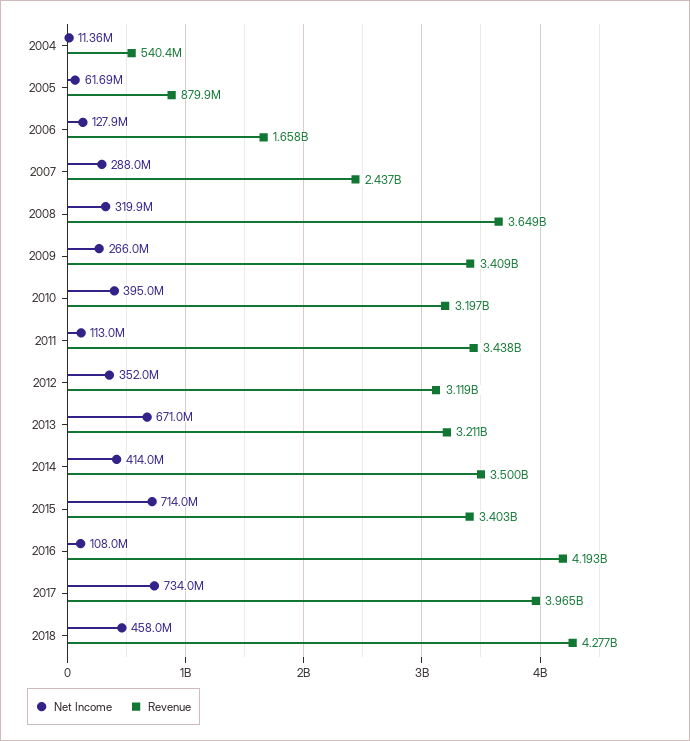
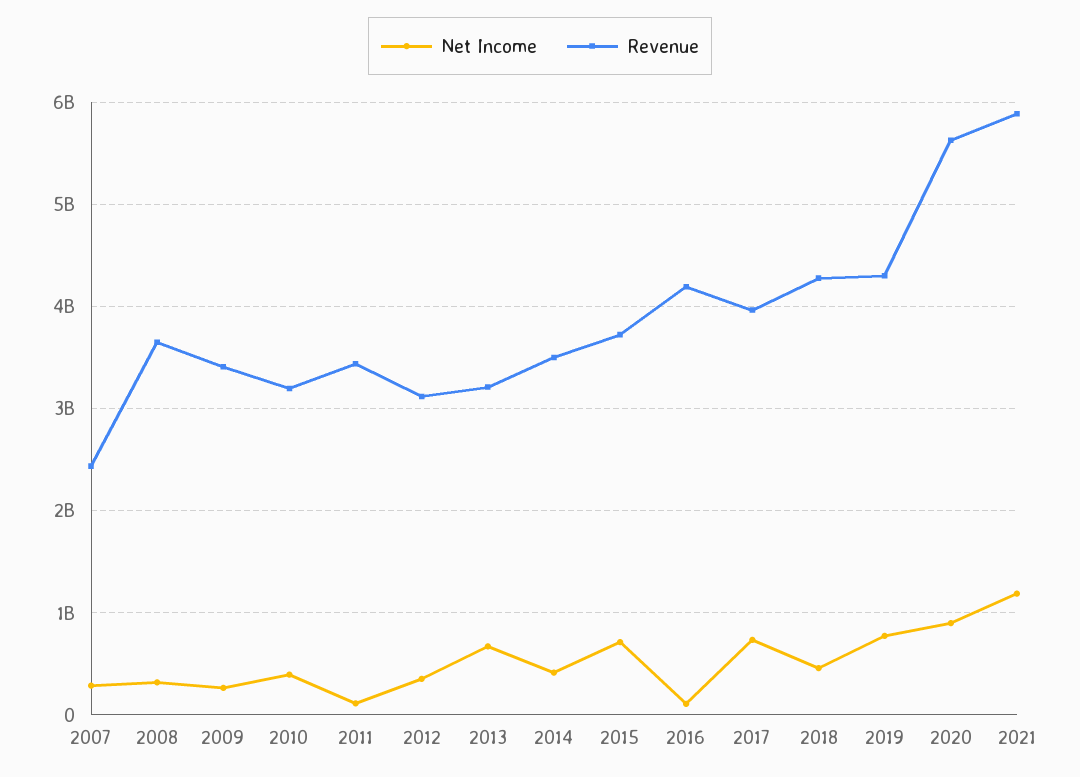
Net Income, 2004: 11360000 -> none
Revenue, 2004: 540400000 -> none
Net Income, 2005: 61690000 -> none
Revenue, 2005: 879900000 -> none
Net Income, 2006: 127900000 -> none
Revenue, 2006: 1658000000 -> none
Revenue, 2015: 3403000000 -> 3700000000
Net Income, 2019: none -> 800000000
Revenue, 2019: none -> 4300000000
Net Income, 2020: none -> 900000000
Revenue, 2020: none -> 5600000000
Net Income, 2021: none -> 1200000000
Revenue, 2021: none -> 5900000000

